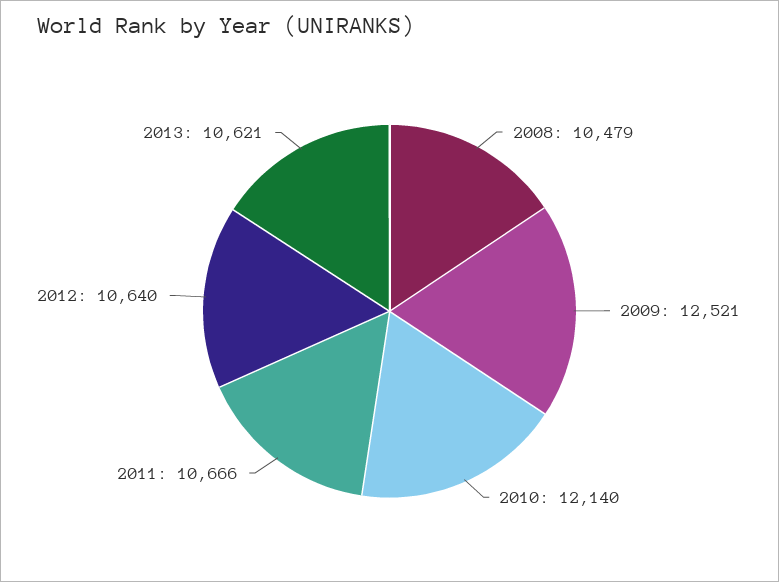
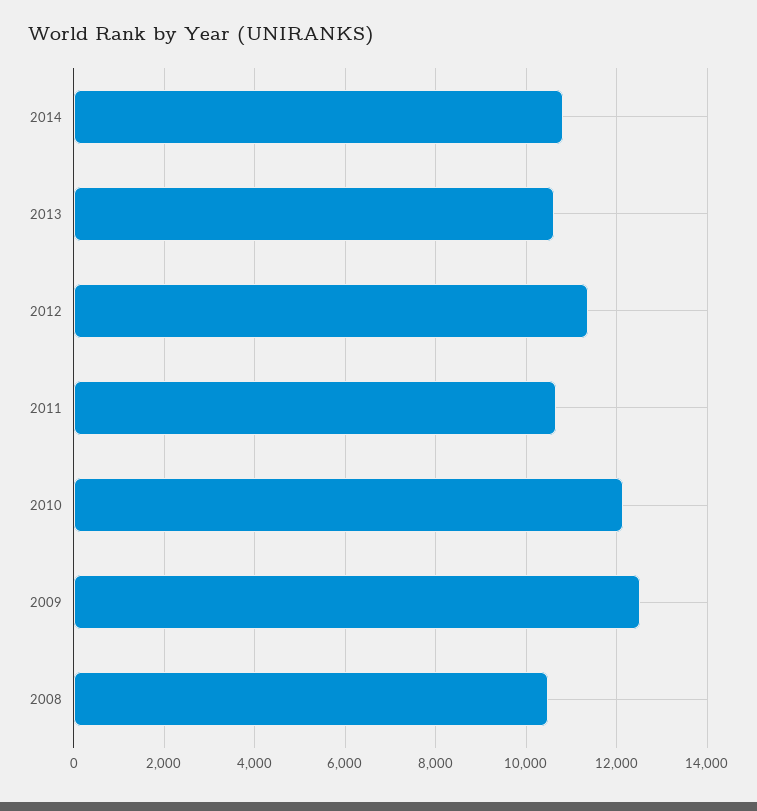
2012: 10640 -> 11400
2014: none -> 10800

